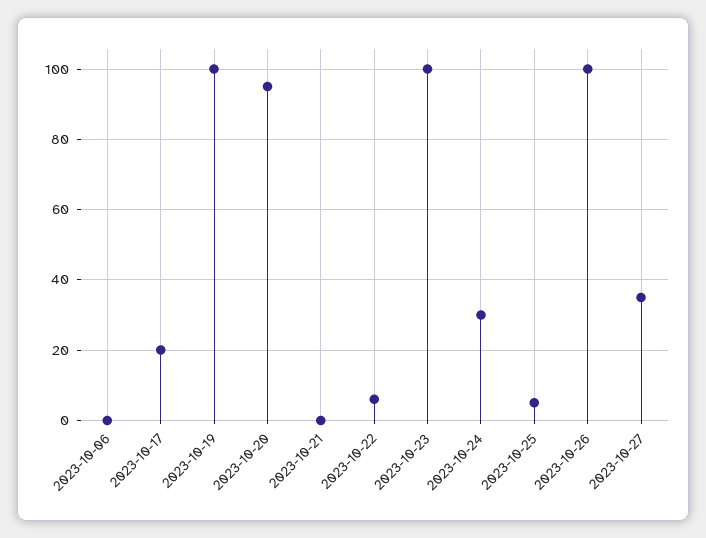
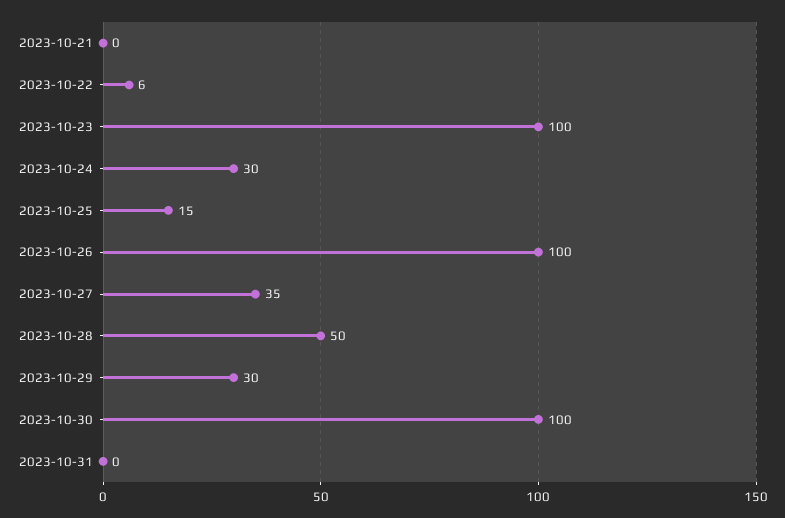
2023-10-06: 0 -> none
2023-10-17: 20 -> none
2023-10-19: 100 -> none
2023-10-20: 95 -> none
2023-10-25: 5 -> 15
2023-10-28: none -> 50
2023-10-29: none -> 30
2023-10-30: none -> 100
2023-10-31: none -> 0

